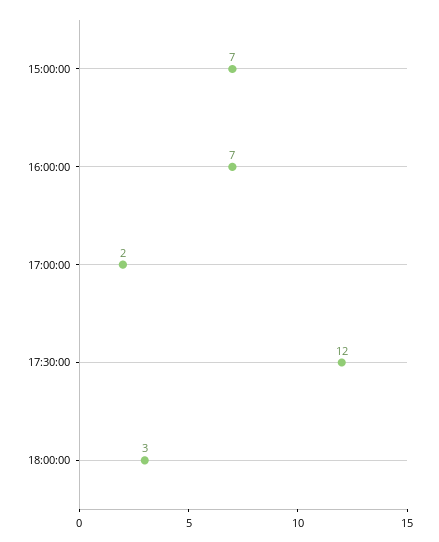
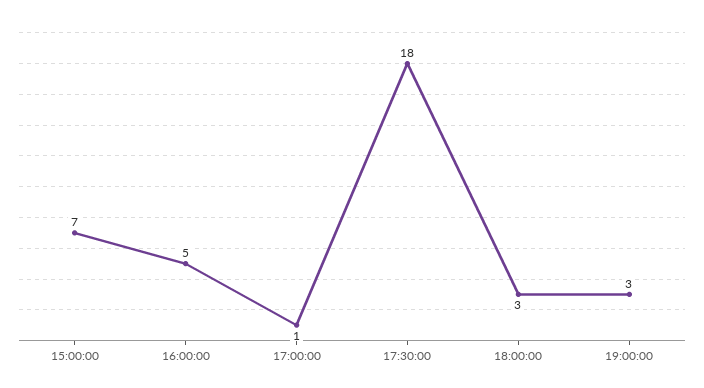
16:00:00: 7 -> 5
17:00:00: 2 -> 1
17:30:00: 12 -> 18
19:00:00: none -> 3

